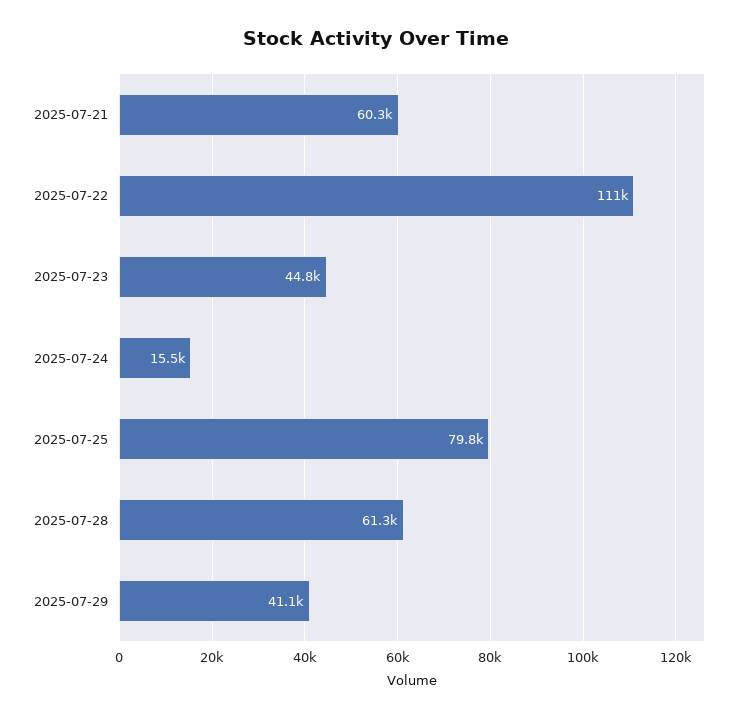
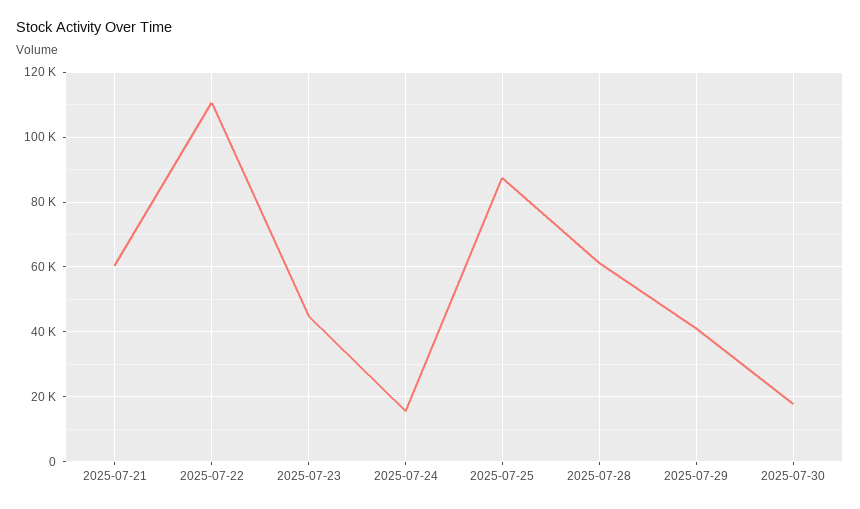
2025-07-25: 79800 -> 88000
2025-07-30: none -> 18000

